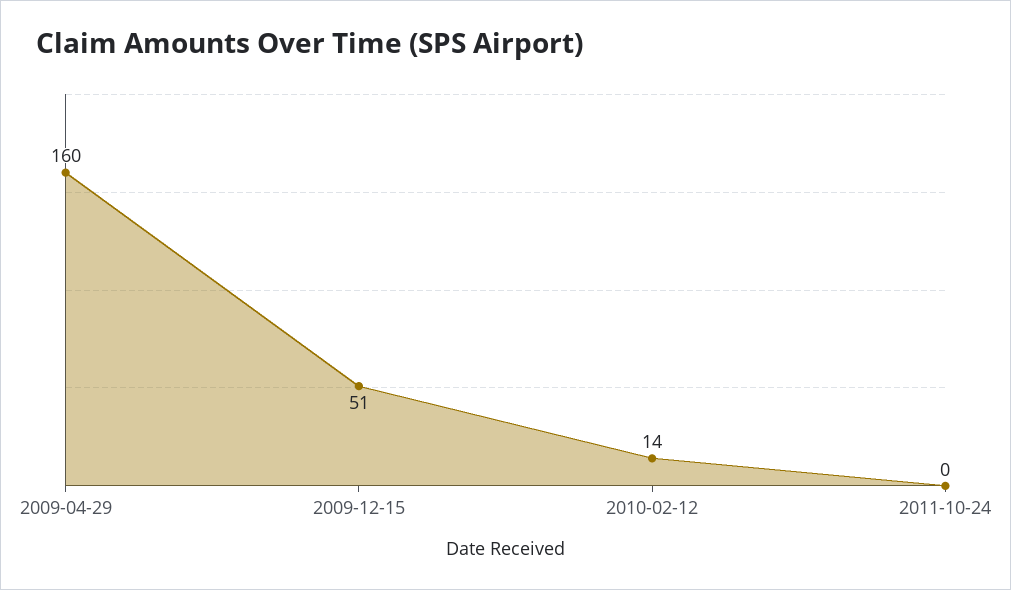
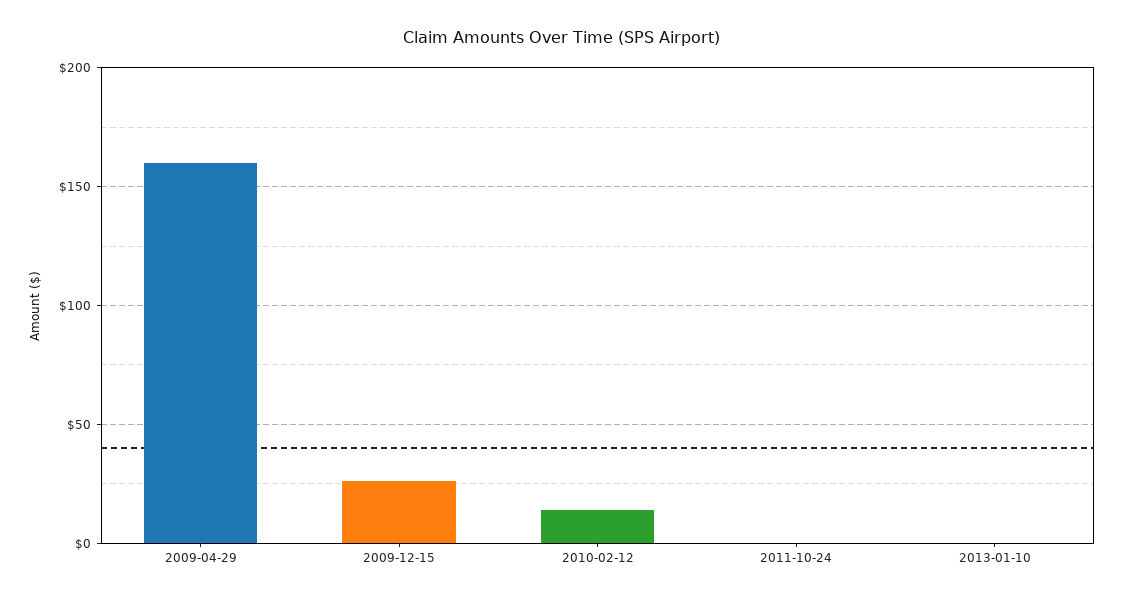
2009-12-15: 51 -> 25
2013-01-10: none -> 0

